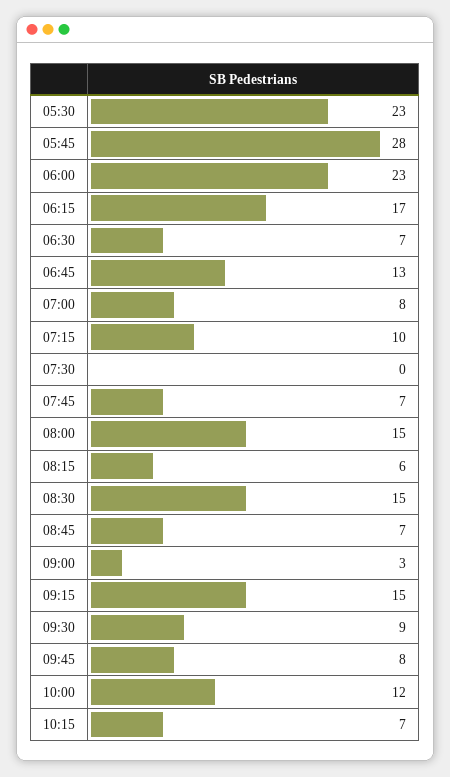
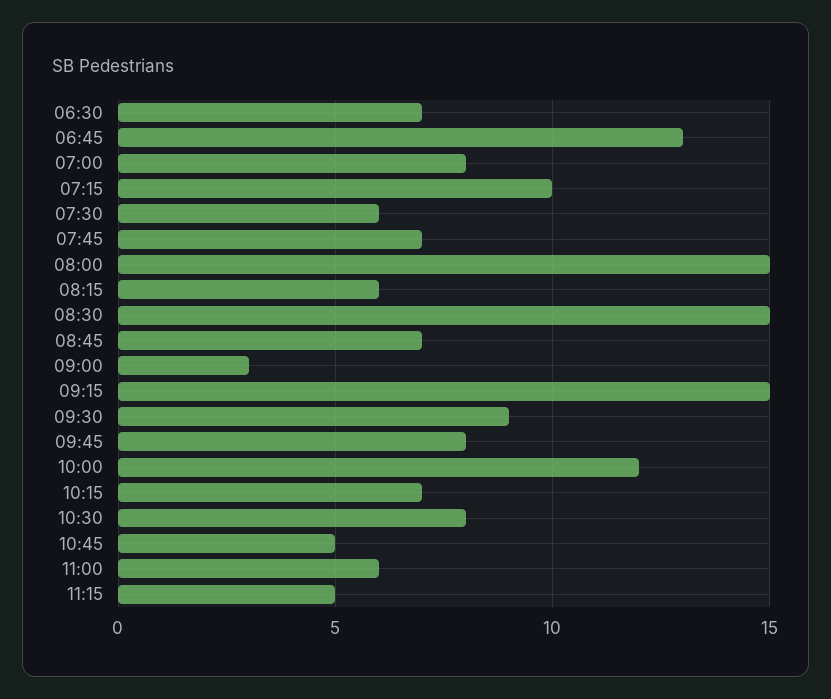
05:30: 23 -> none
05:45: 28 -> none
06:00: 23 -> none
06:15: 17 -> none
07:30: 0 -> 6
10:30: none -> 8
10:45: none -> 5
11:00: none -> 6
11:15: none -> 5

